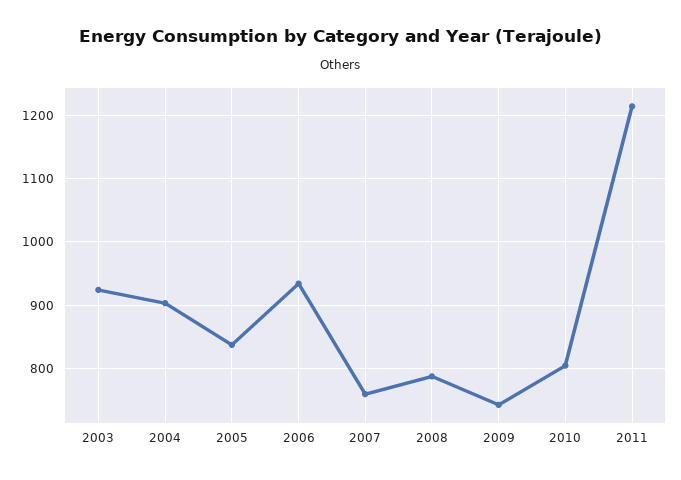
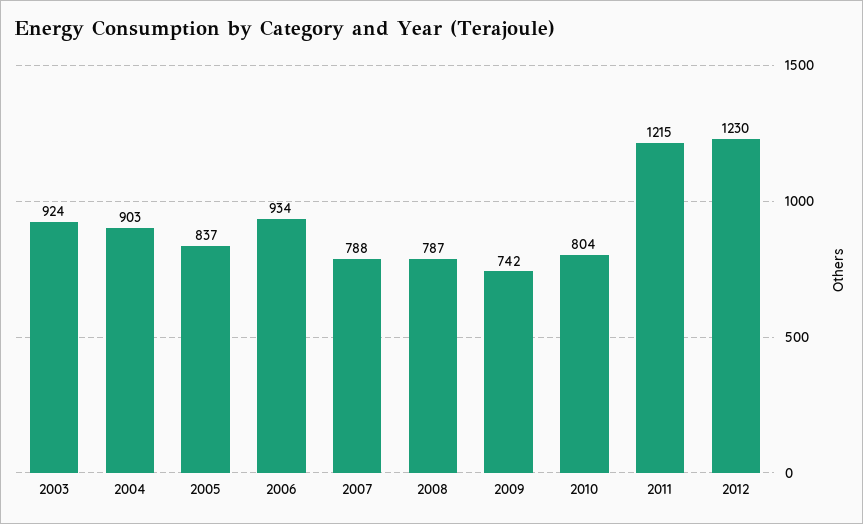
2007: 760 -> 788
2012: none -> 1230

